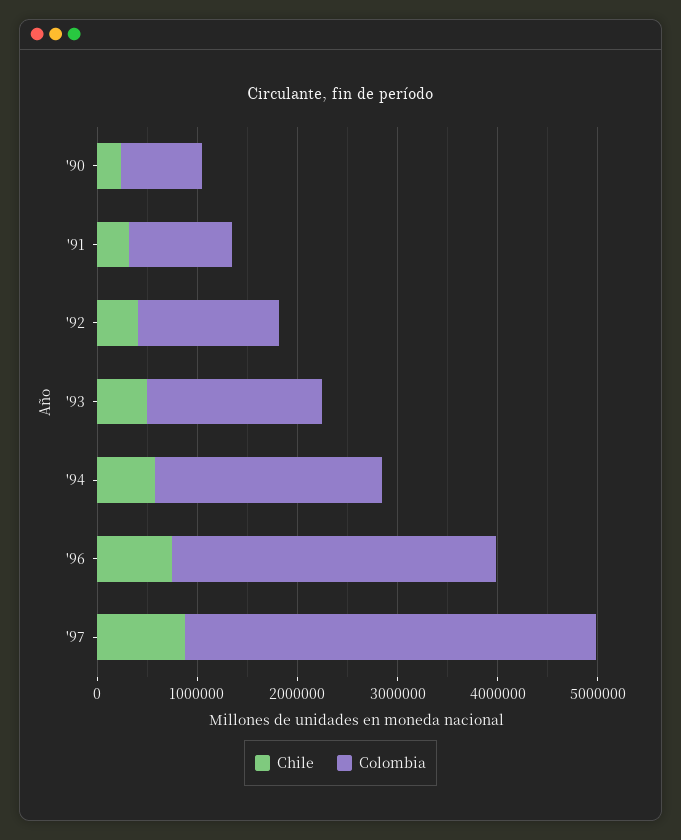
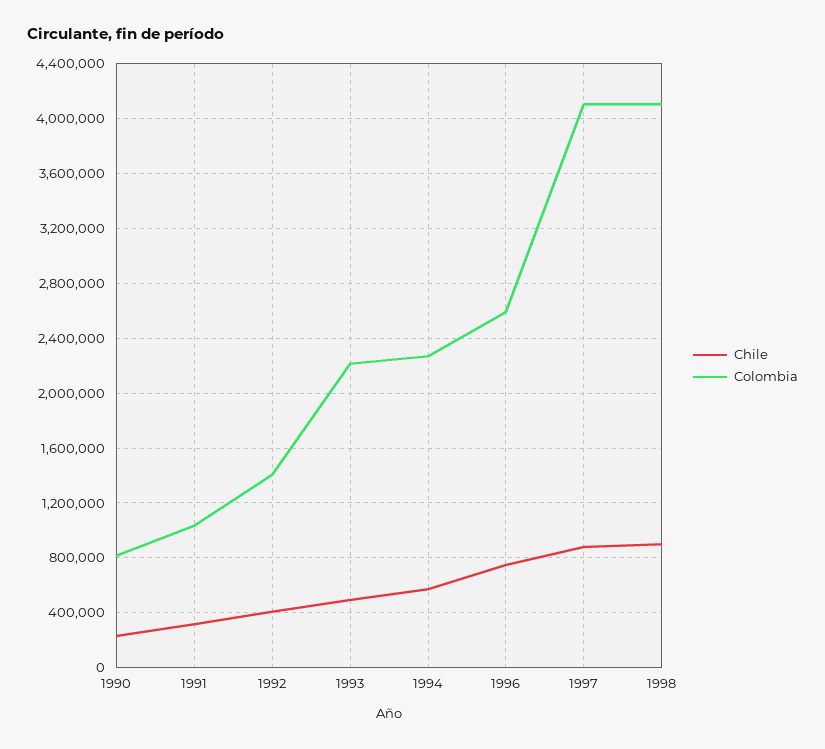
Colombia, '93: 1800000 -> 2200000
Colombia, '96: 3200000 -> 2600000
Chile, 1998: none -> 900000
Colombia, 1998: none -> 4100000

